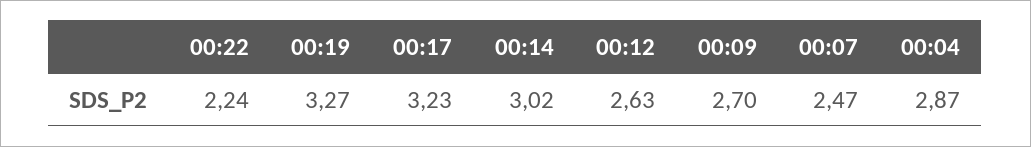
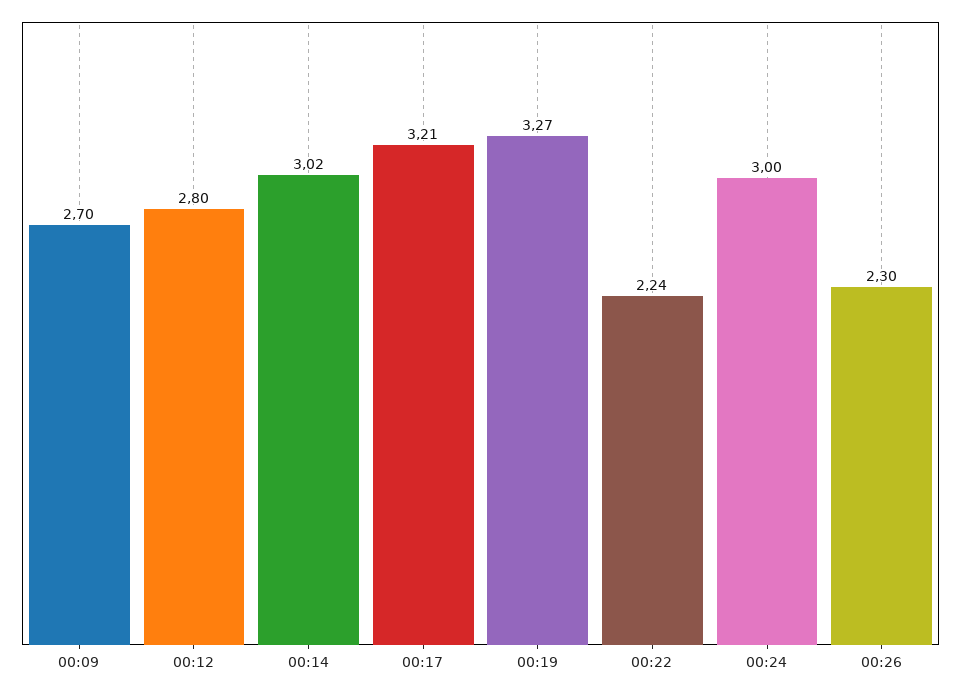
00:17: 3.23 -> 3.21
00:12: 2.63 -> 2.8
00:07: 2.47 -> none
00:04: 2.87 -> none
00:24: none -> 3
00:26: none -> 2.3

